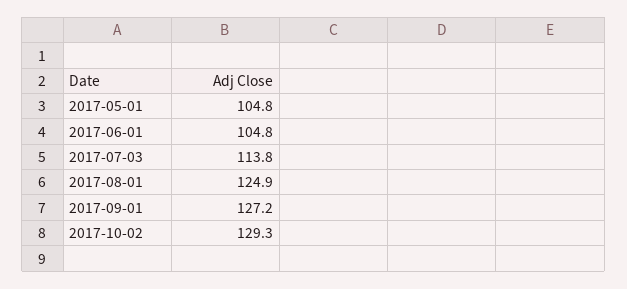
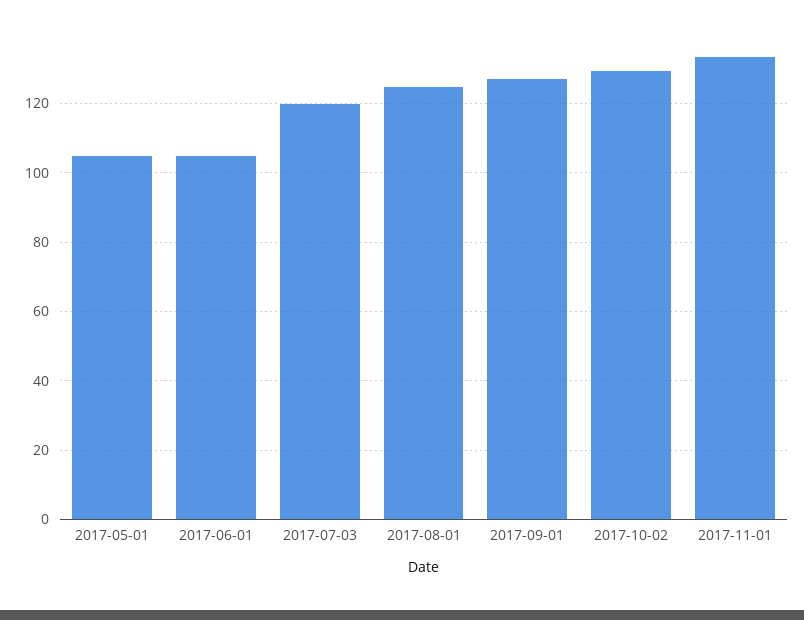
2017-07-03: 113.8 -> 120
2017-11-01: none -> 134

